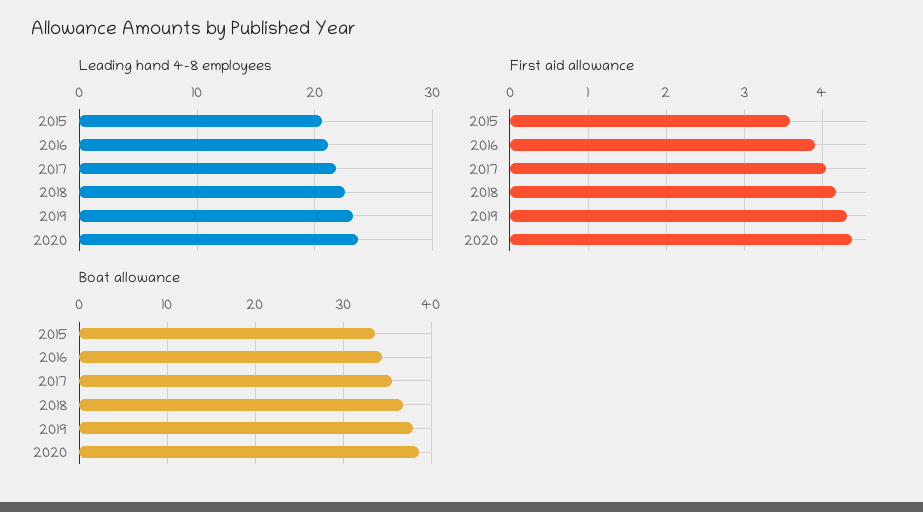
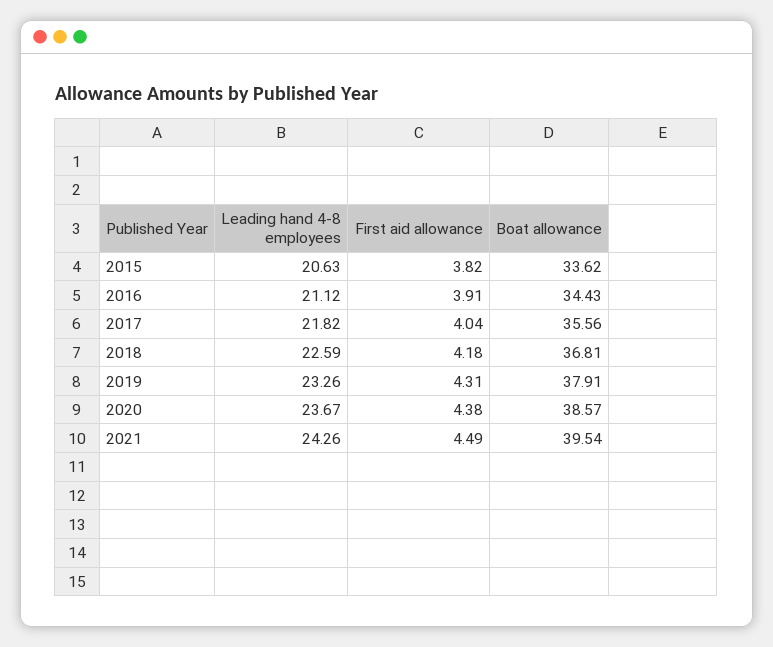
First aid allowance, 2015: 3.6 -> 3.82
Leading hand 4-8 employees, 2021: none -> 24.26
First aid allowance, 2021: none -> 4.49
Boat allowance, 2021: none -> 39.54

